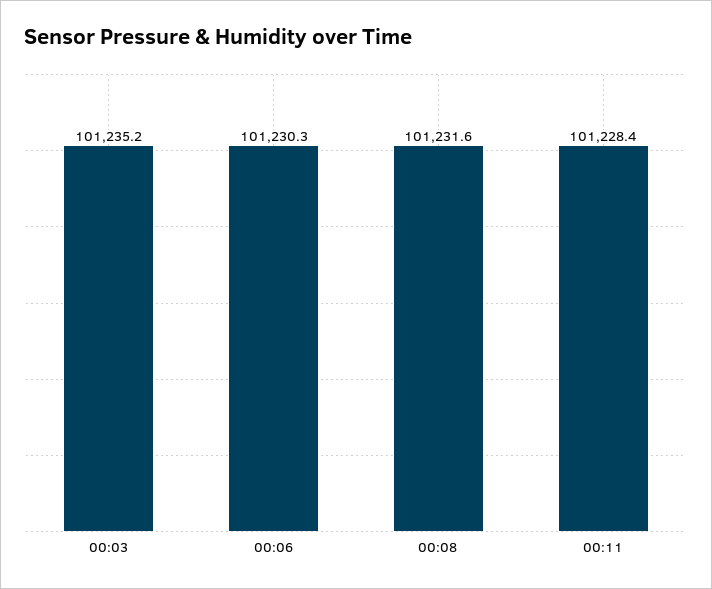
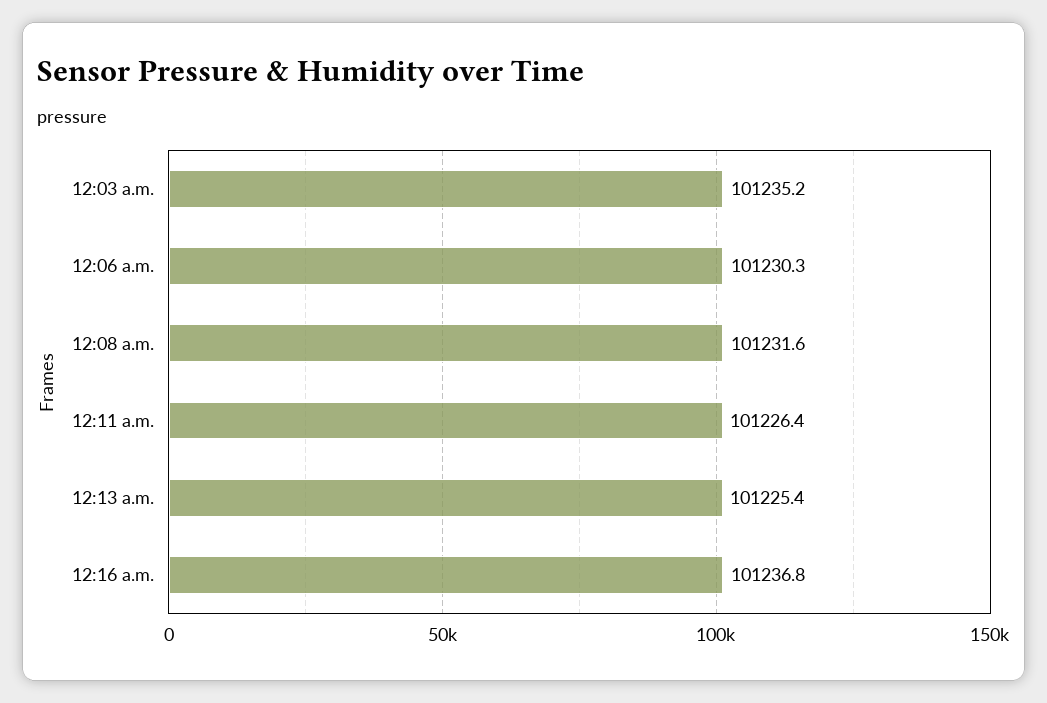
00:11: 101228.4 -> 101226.4
12:13 a.m.: none -> 101225.4
12:16 a.m.: none -> 101236.8

